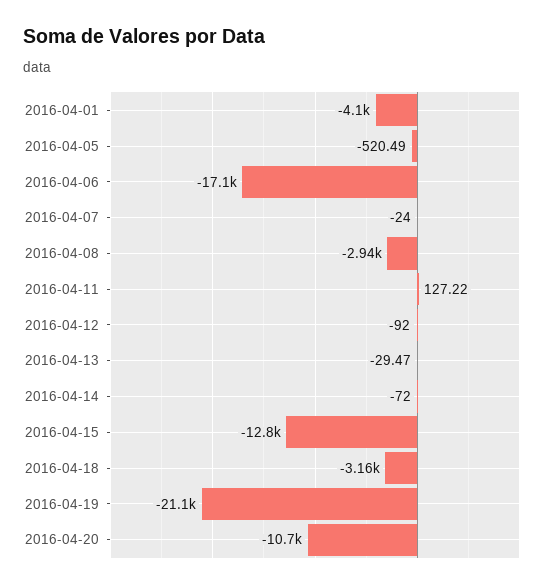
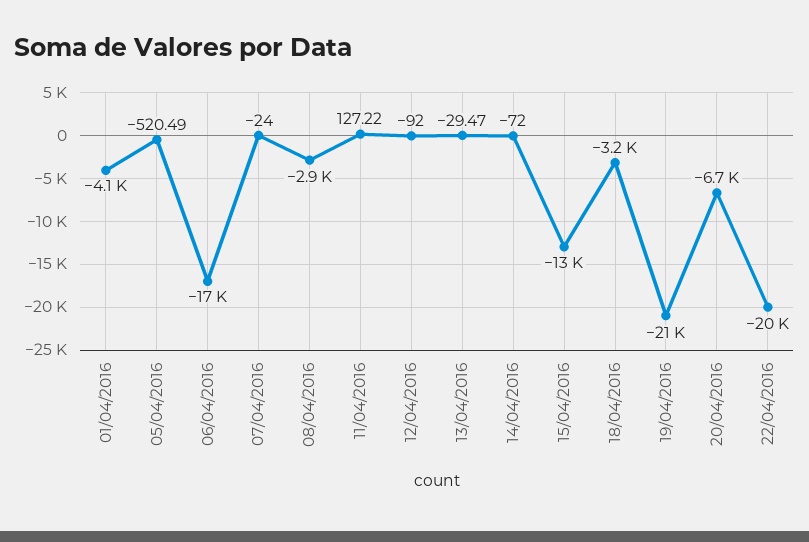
2016-04-20: -10700 -> -6700
22/04/2016: none -> -20000

